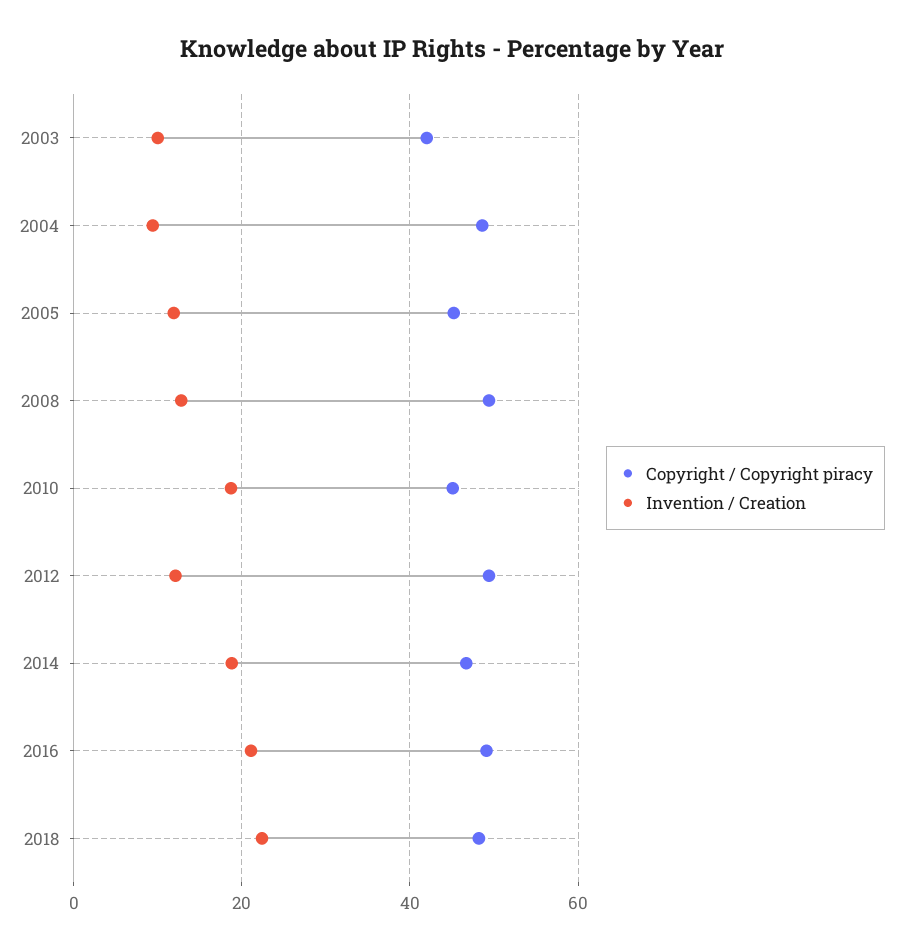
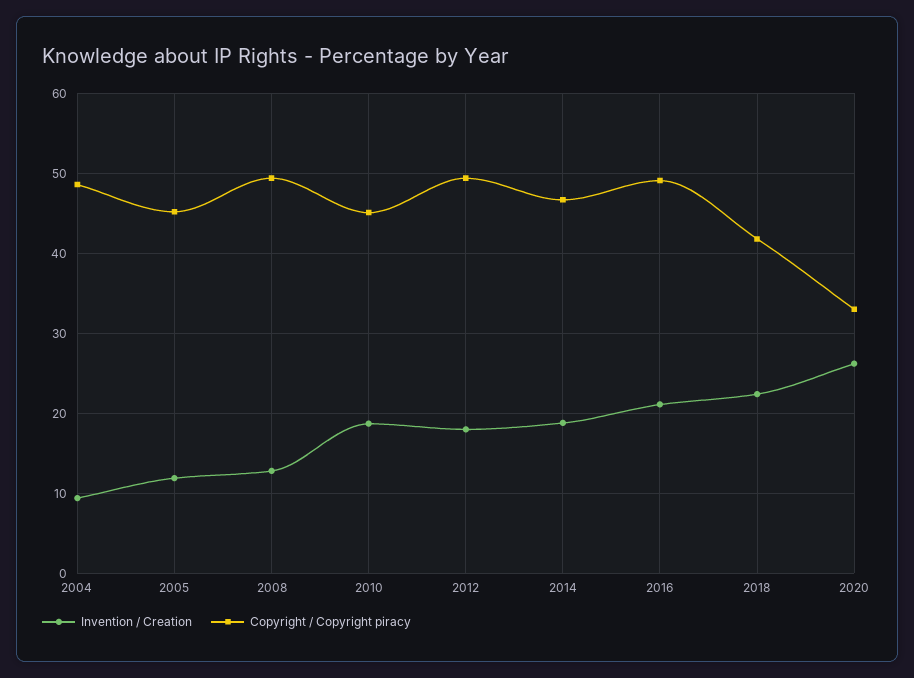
Copyright / Copyright piracy, 2003: 42 -> none
Invention / Creation, 2003: 10 -> none
Invention / Creation, 2012: 12 -> 18
Copyright / Copyright piracy, 2018: 48 -> 42
Invention / Creation, 2020: none -> 26
Copyright / Copyright piracy, 2020: none -> 33

